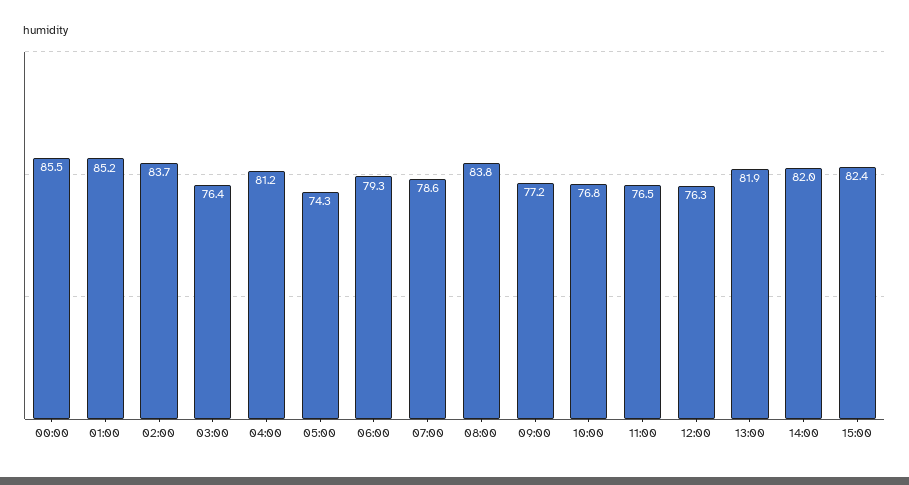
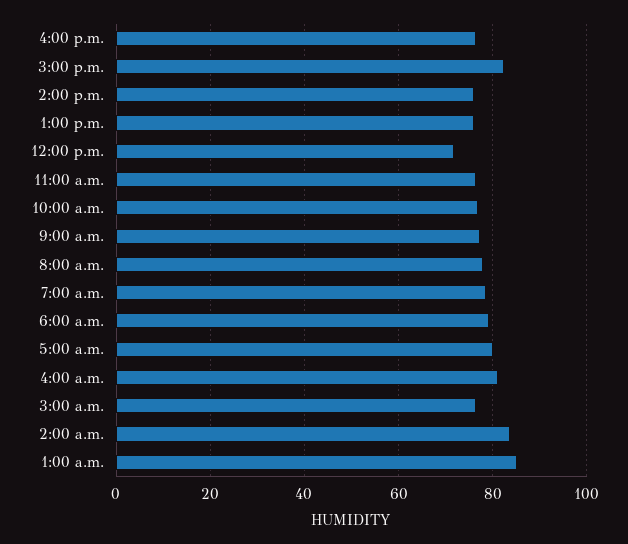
00:00: 85.5 -> none
05:00: 74.3 -> 80
08:00: 83.8 -> 78
12:00: 76.3 -> 72
13:00: 81.9 -> 76
14:00: 82 -> 76
4:00 p.m.: none -> 76

